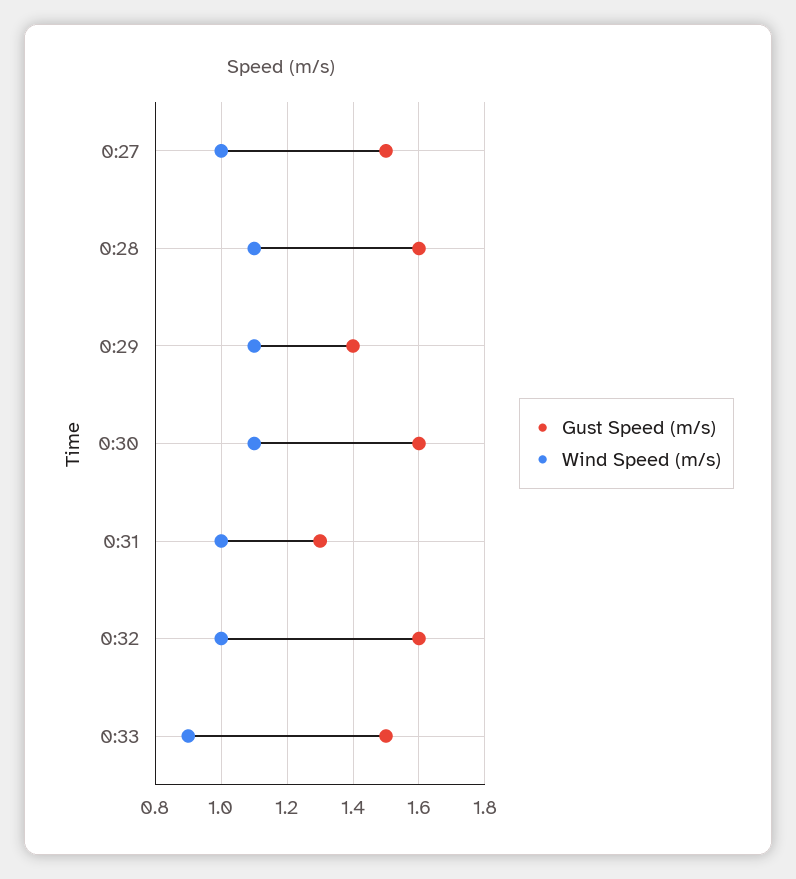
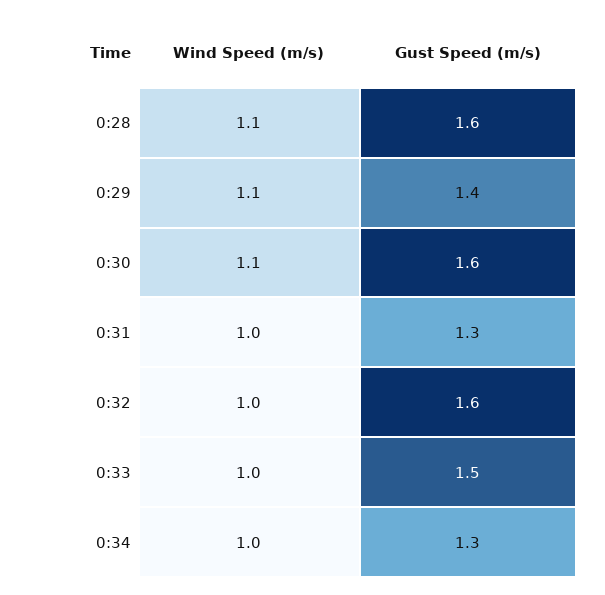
Gust Speed (m/s), 0:27: 1.5 -> none
Wind Speed (m/s), 0:27: 1 -> none
Wind Speed (m/s), 0:33: 0.9 -> 1
Wind Speed (m/s), 0:34: none -> 1
Gust Speed (m/s), 0:34: none -> 1.3

